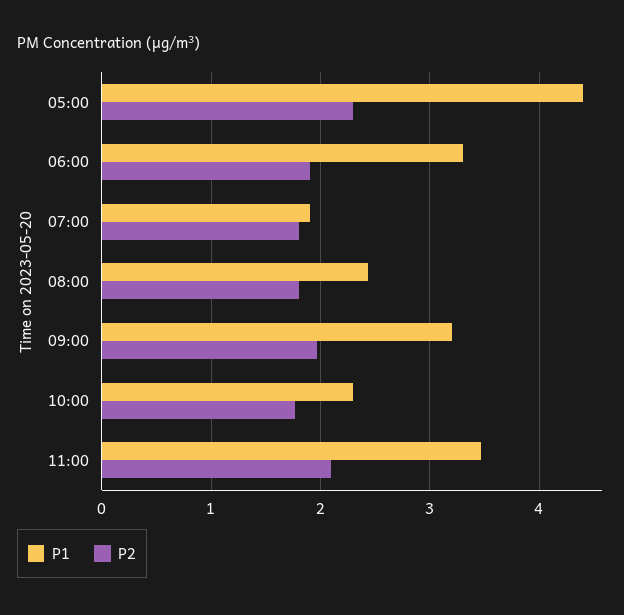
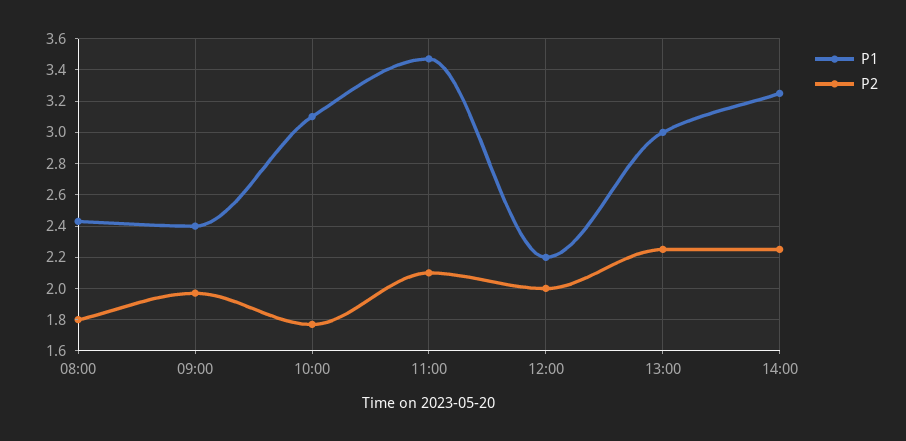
P1, 05:00: 4.4 -> none
P2, 05:00: 2.3 -> none
P1, 06:00: 3.3 -> none
P2, 06:00: 1.9 -> none
P1, 07:00: 1.9 -> none
P2, 07:00: 1.8 -> none
P1, 09:00: 3.2 -> 2.4
P1, 10:00: 2.3 -> 3.1
P1, 12:00: none -> 2.2
P2, 12:00: none -> 2
P1, 13:00: none -> 3
P2, 13:00: none -> 2.25
P1, 14:00: none -> 3.25
P2, 14:00: none -> 2.25

